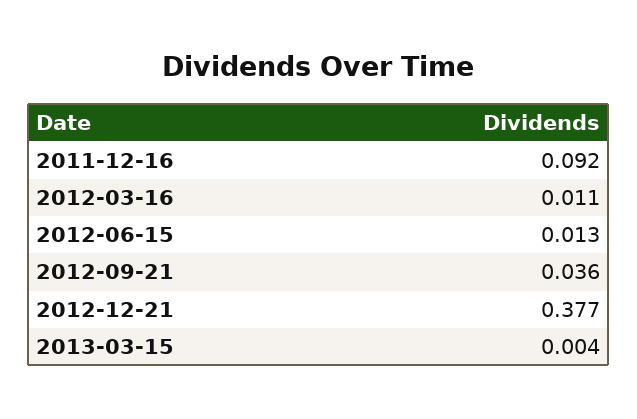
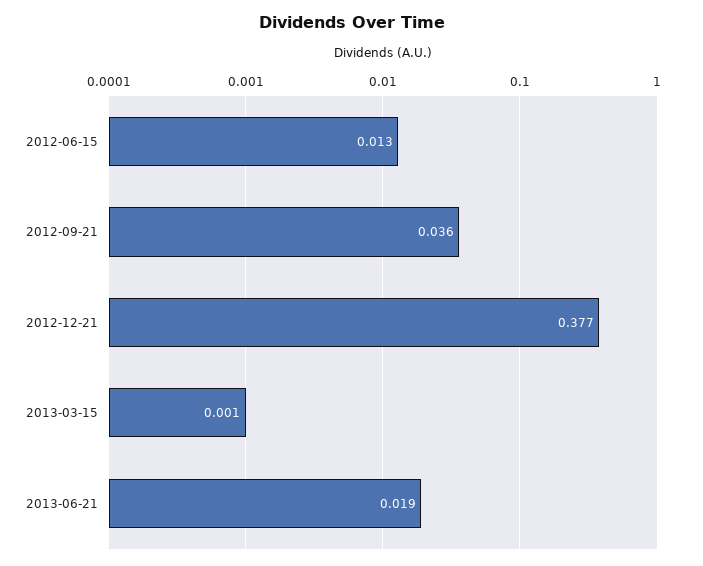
2011-12-16: 0.092 -> none
2012-03-16: 0.011 -> none
2013-03-15: 0.004 -> 0.001
2013-06-21: none -> 0.019

